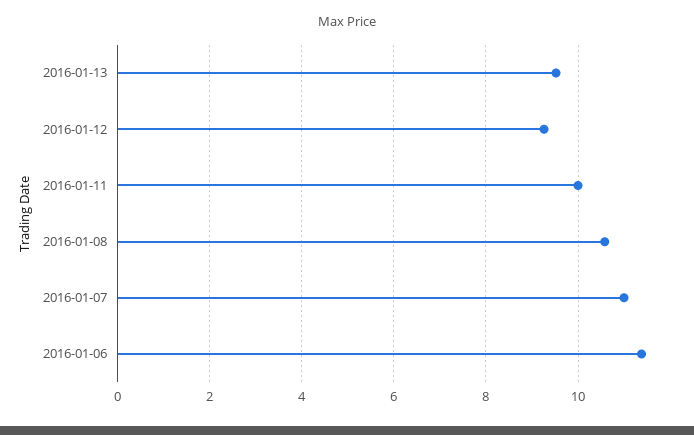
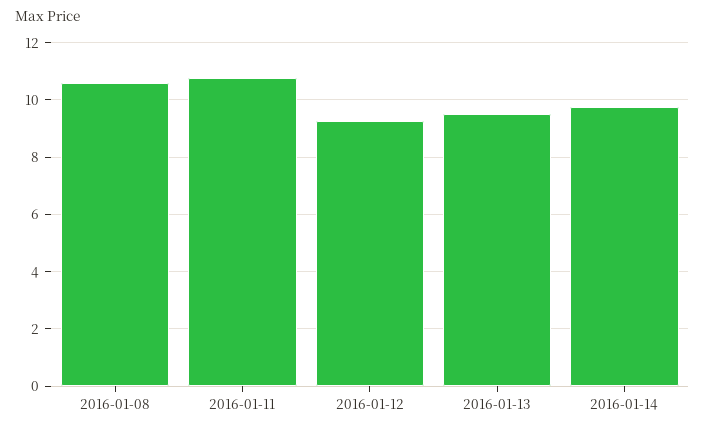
2016-01-11: 10 -> 10.75
2016-01-07: 11 -> none
2016-01-06: 11.4 -> none
2016-01-14: none -> 9.75

